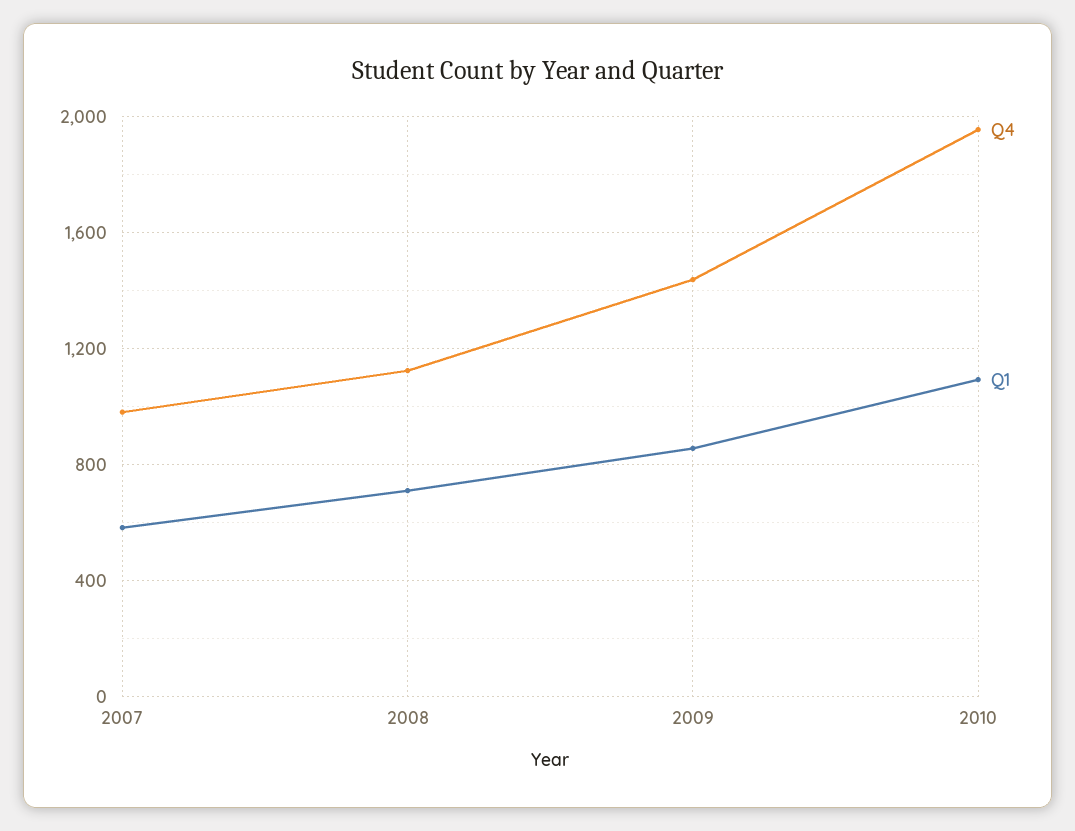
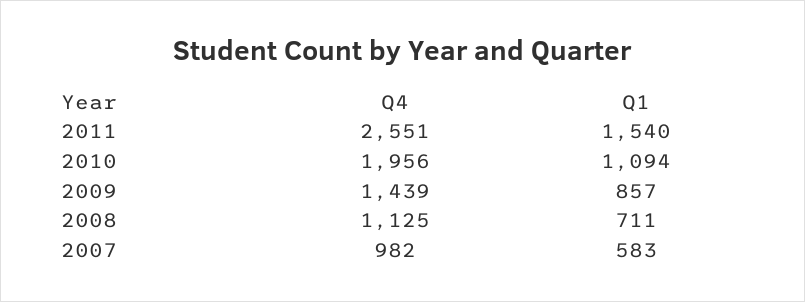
Q4, 2011: none -> 2551
Q1, 2011: none -> 1540

